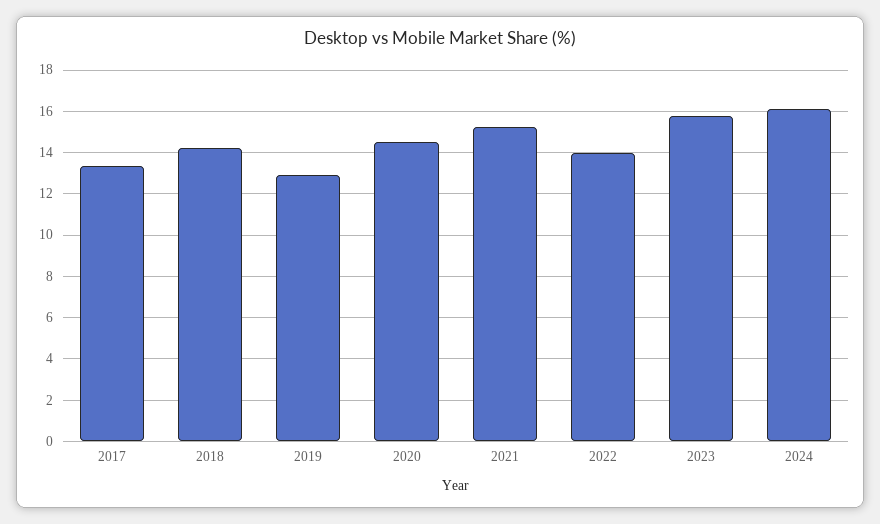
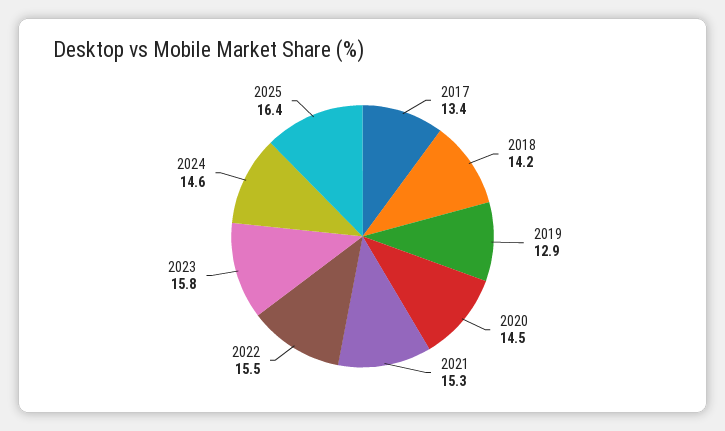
2022: 14 -> 15.5
2024: 16 -> 14.6
2025: none -> 16.4

